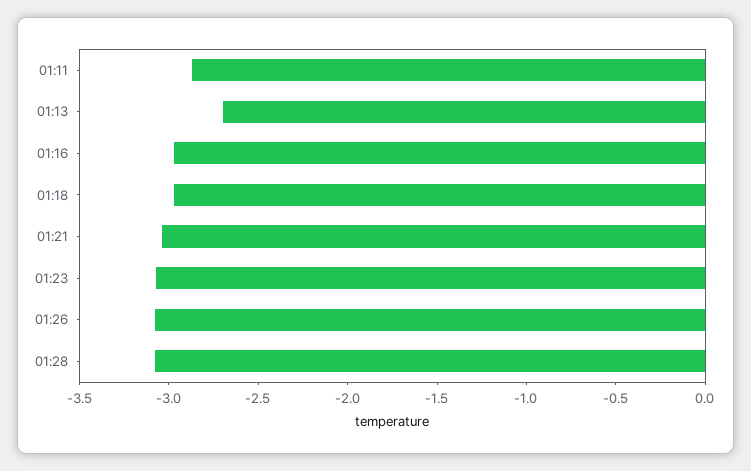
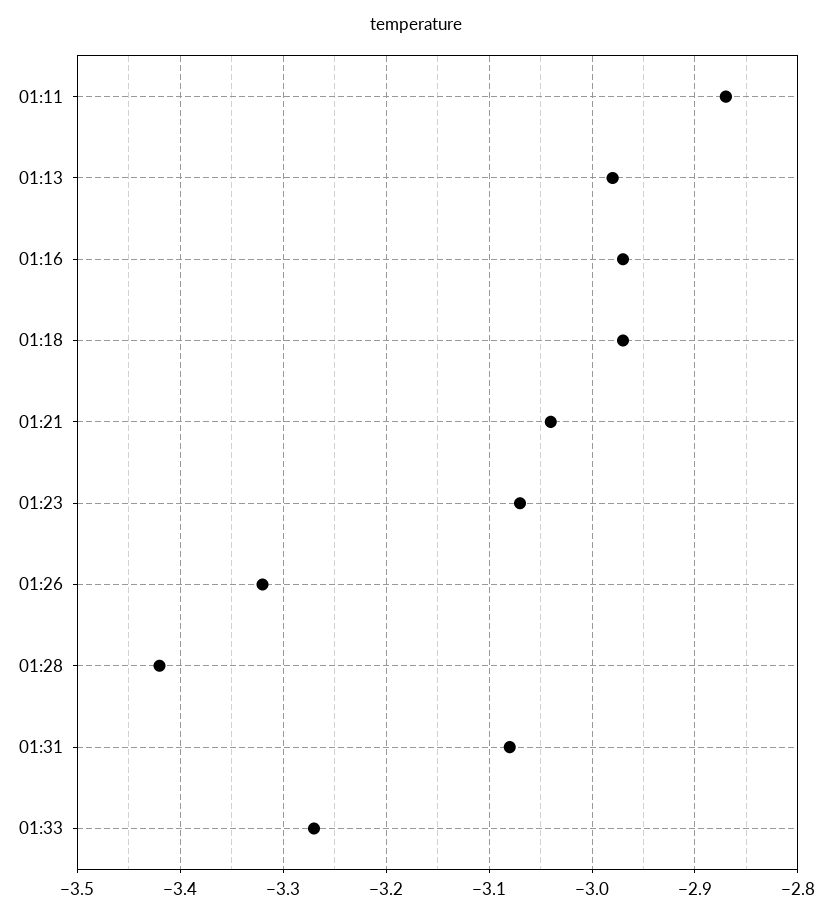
01:13: -2.7 -> -2.98
01:26: -3.1 -> -3.32
01:28: -3.1 -> -3.42
01:31: none -> -3.08
01:33: none -> -3.27

